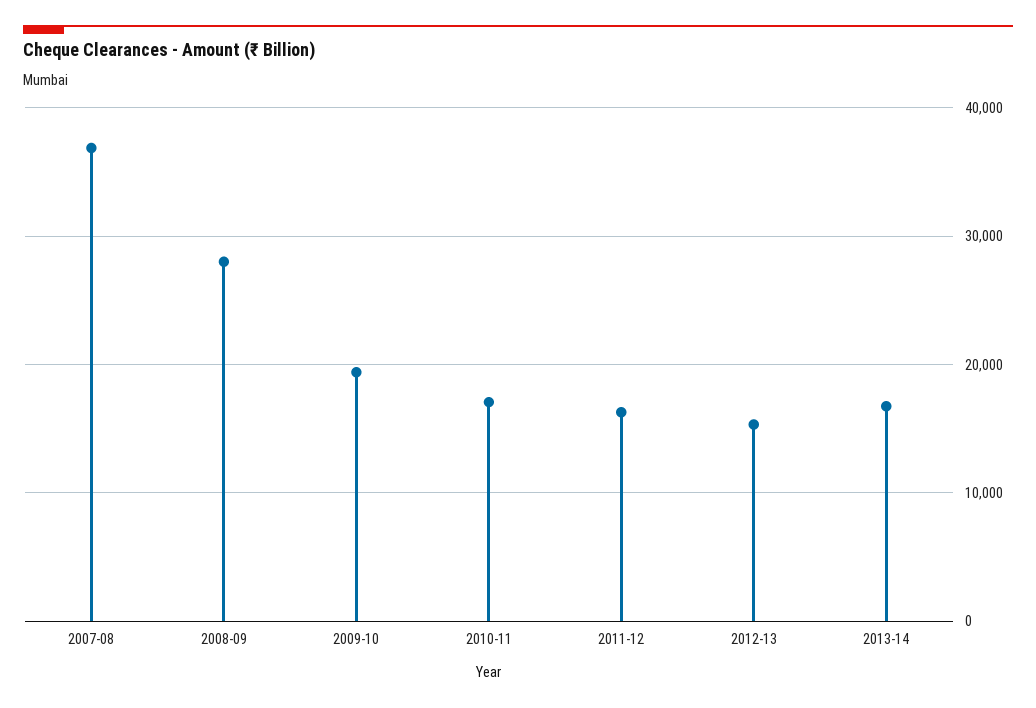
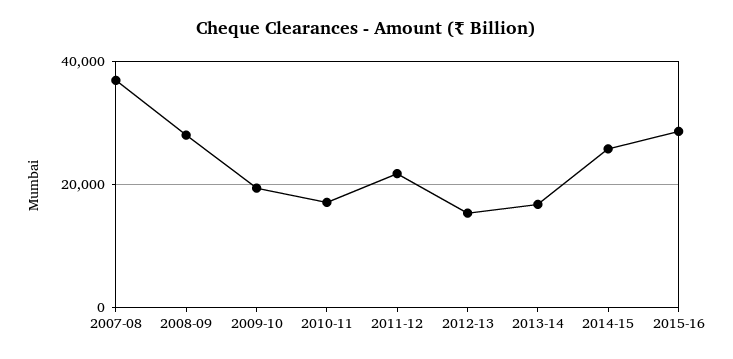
2011-12: 16000 -> 22000
2014-15: none -> 26000
2015-16: none -> 28000

